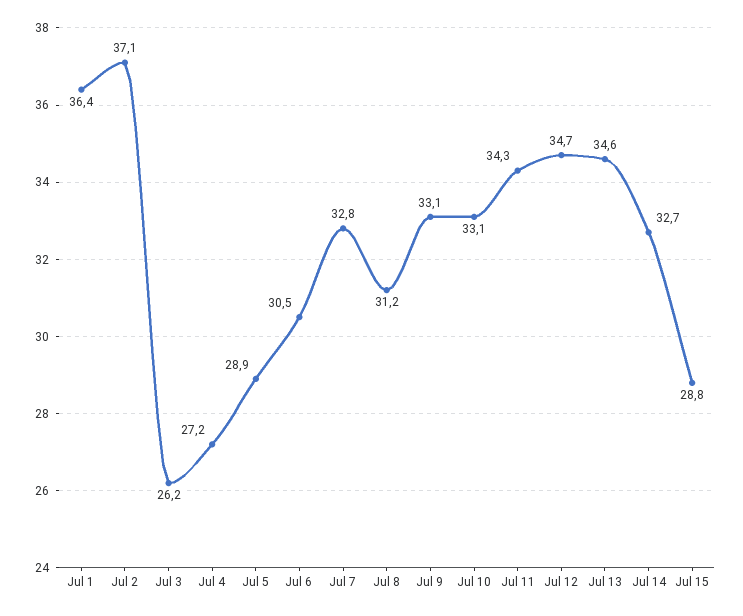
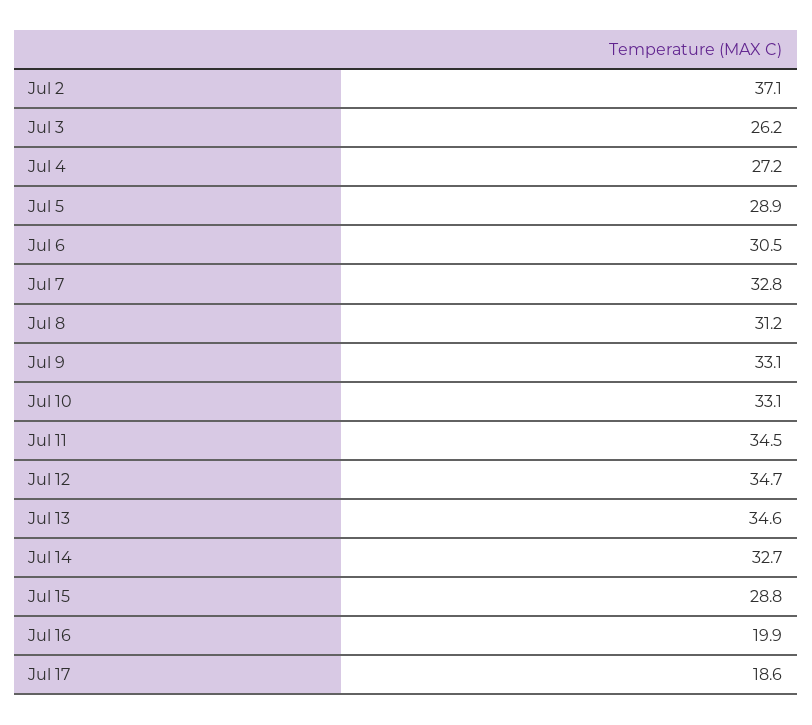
Jul 1: 36.4 -> none
Jul 11: 34.3 -> 34.5
Jul 16: none -> 19.9
Jul 17: none -> 18.6

